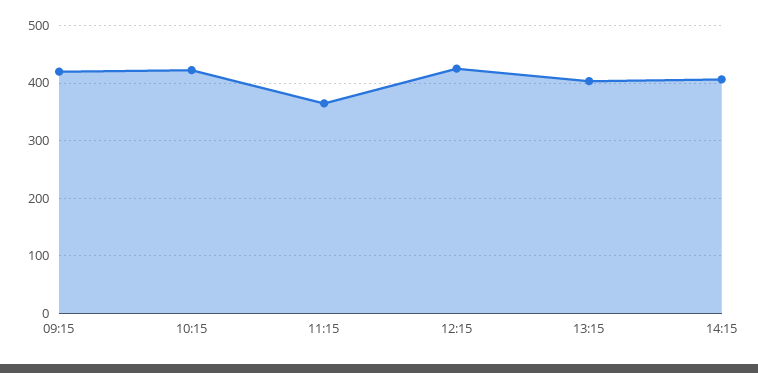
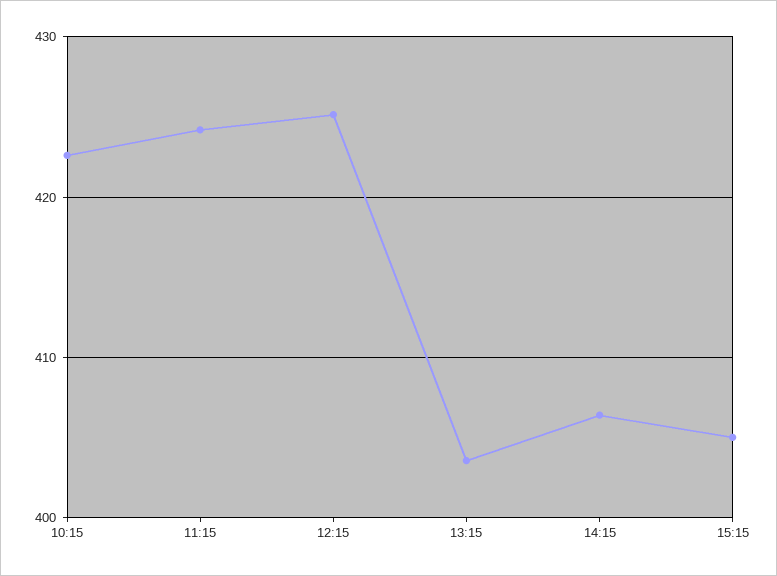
09:15: 420 -> none
11:15: 360 -> 424
15:15: none -> 405

